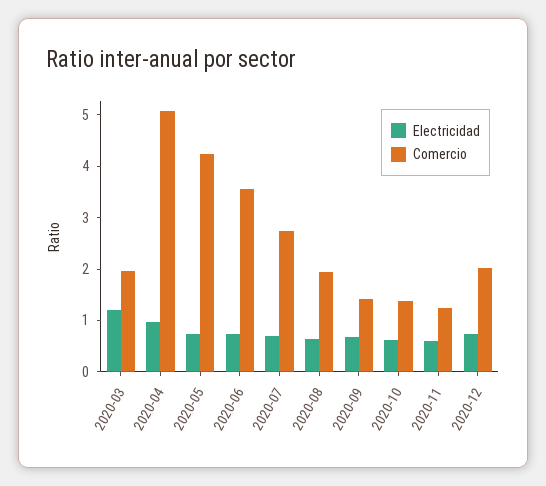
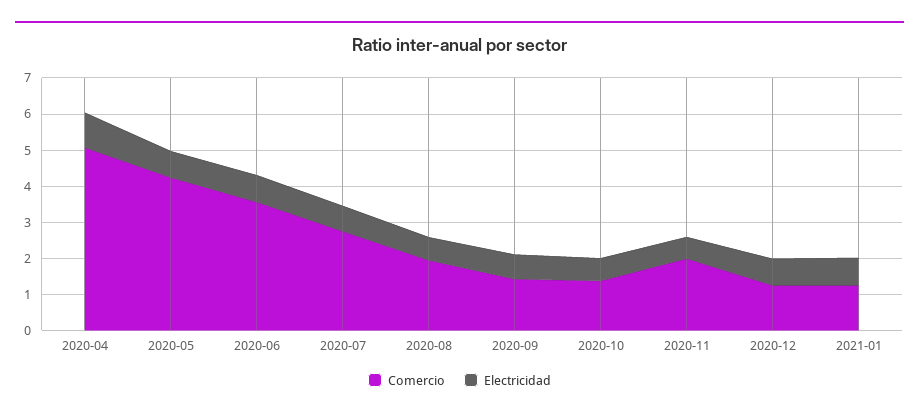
Electricidad, 2020-03: 1.2 -> none
Comercio, 2020-03: 2 -> none
Comercio, 2020-11: 1.2 -> 2
Comercio, 2020-12: 2 -> 1.25
Comercio, 2021-01: none -> 1.25
Electricidad, 2021-01: none -> 0.75

